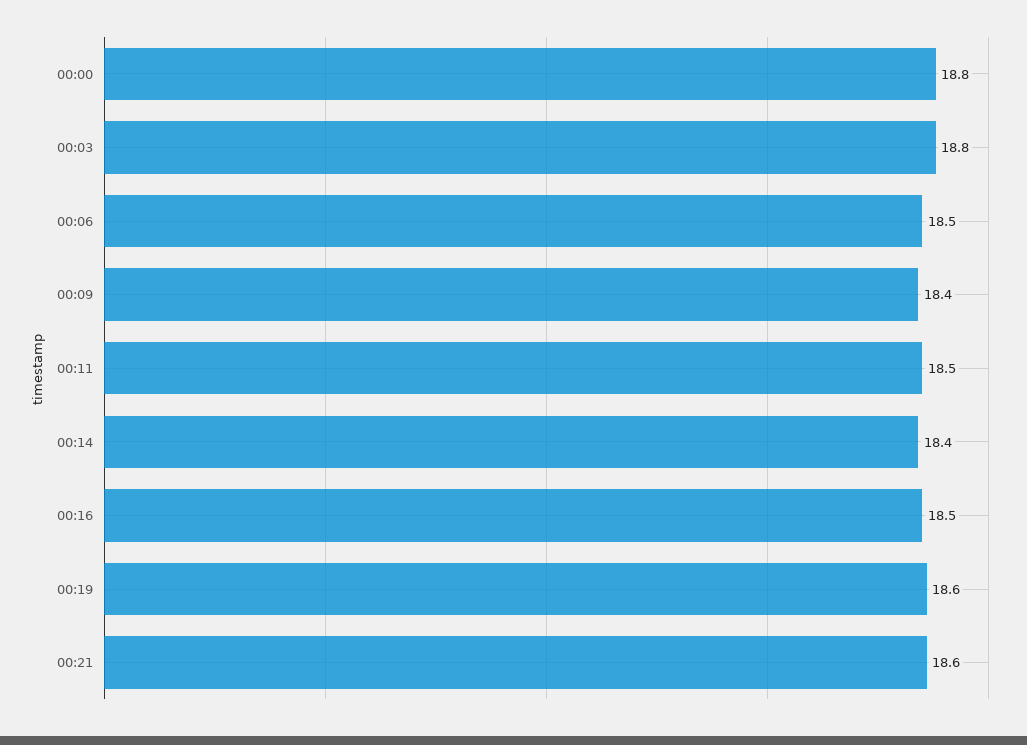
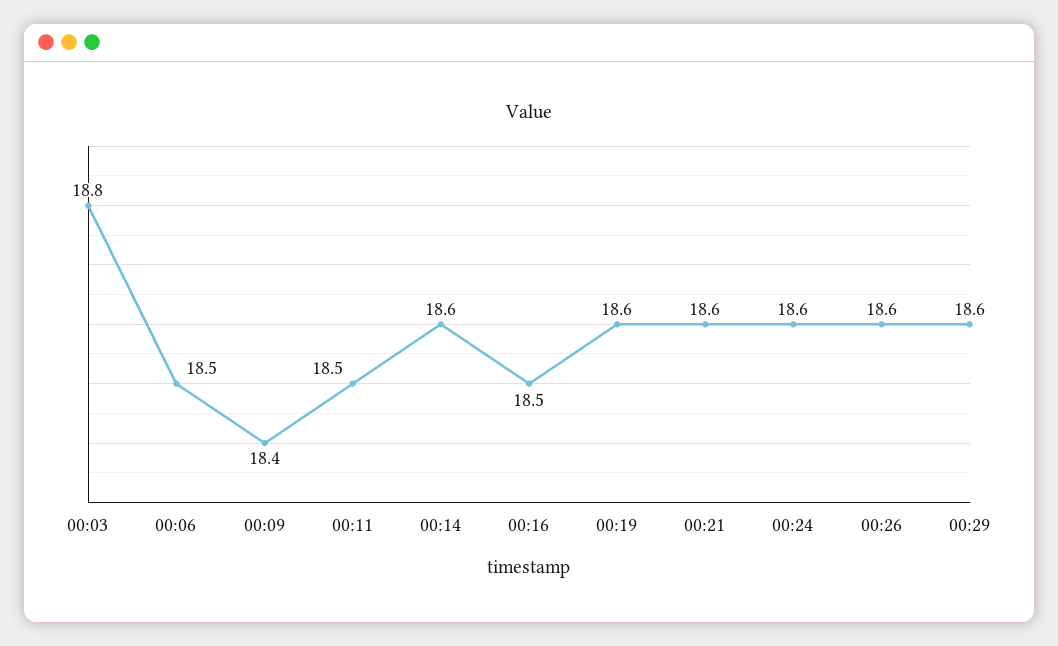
00:00: 18.8 -> none
00:14: 18.4 -> 18.6
00:24: none -> 18.6
00:26: none -> 18.6
00:29: none -> 18.6

